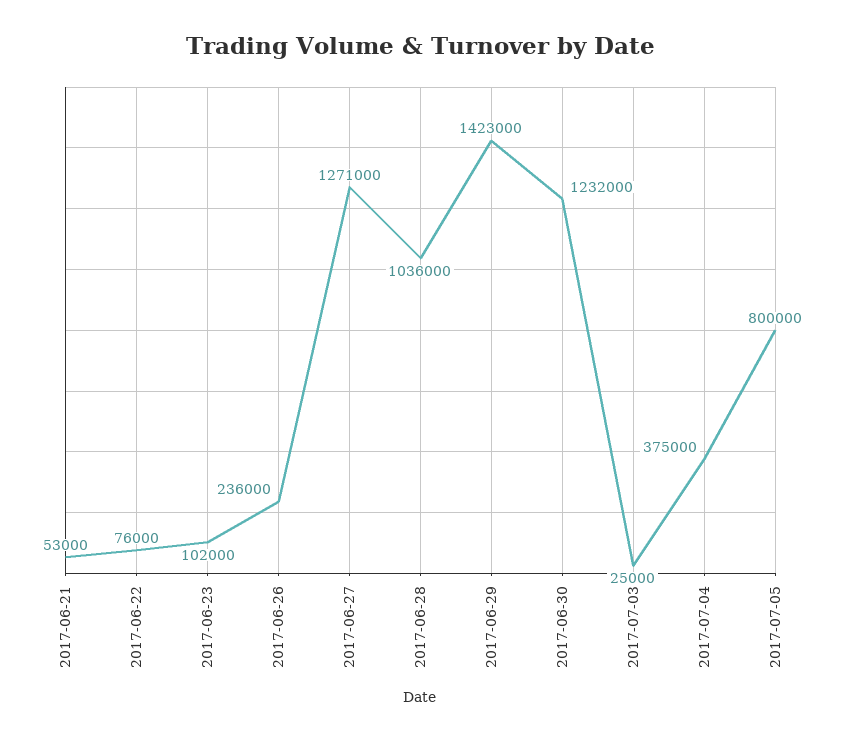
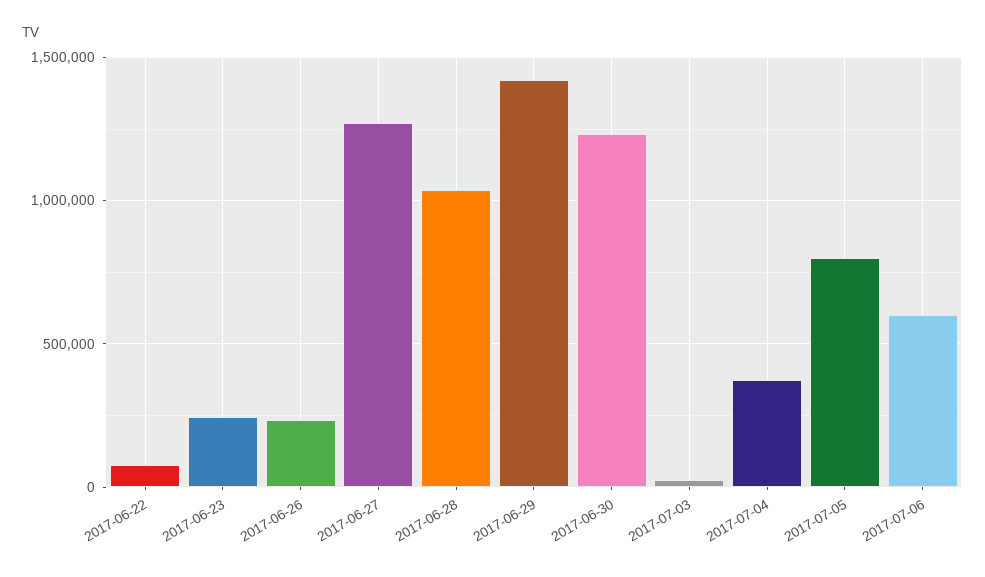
2017-06-21: 53000 -> none
2017-06-23: 102000 -> 250000
2017-07-06: none -> 600000

